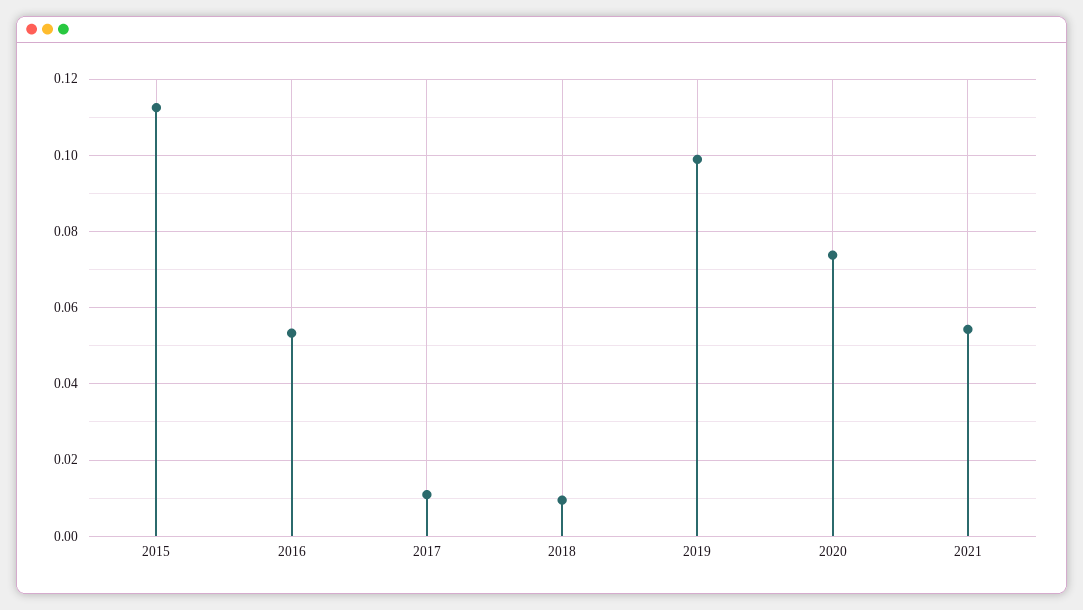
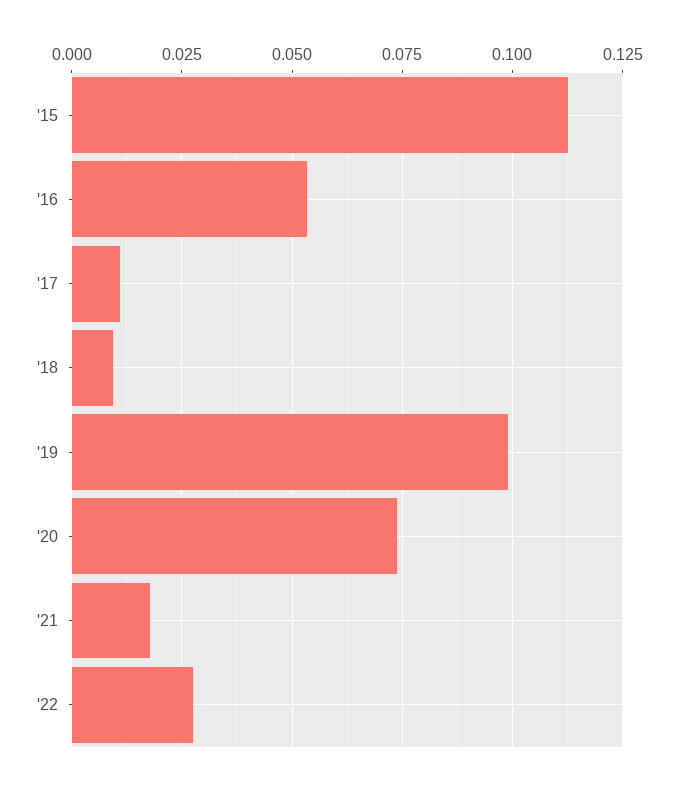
2021: 0.054 -> 0.0175
'22: none -> 0.0275

